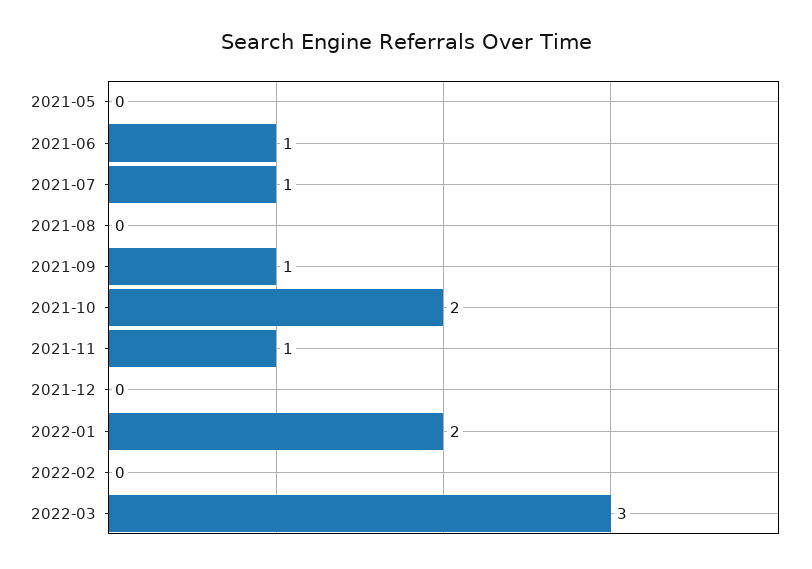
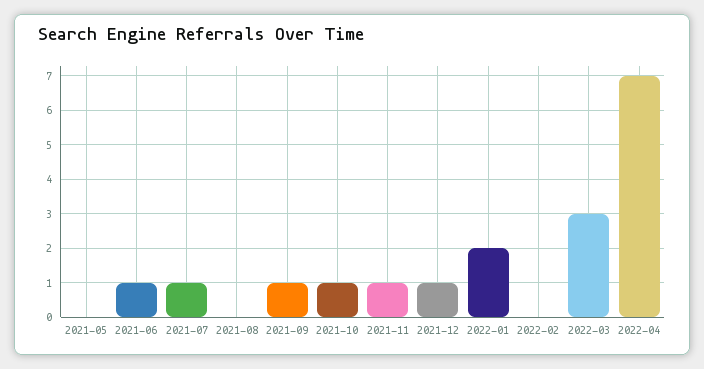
2021-10: 2 -> 1
2021-12: 0 -> 1
2022-04: none -> 7

